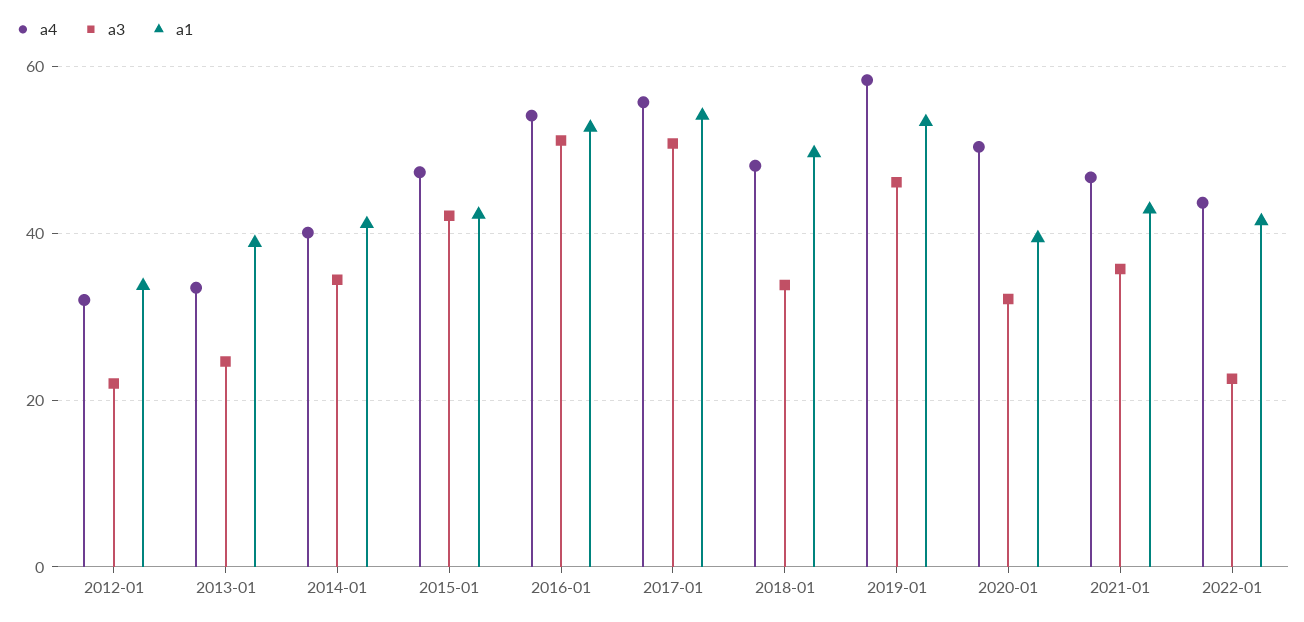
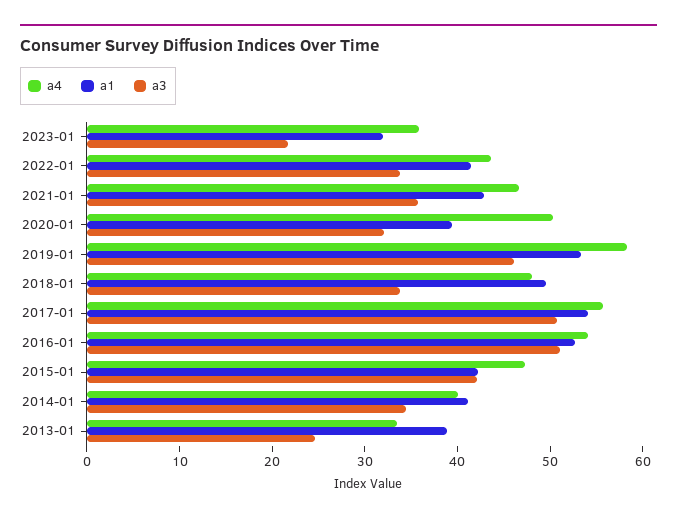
a4, 2012-01: 32 -> none
a3, 2012-01: 22 -> none
a1, 2012-01: 34 -> none
a3, 2022-01: 22 -> 34
a4, 2023-01: none -> 36
a1, 2023-01: none -> 32
a3, 2023-01: none -> 22

